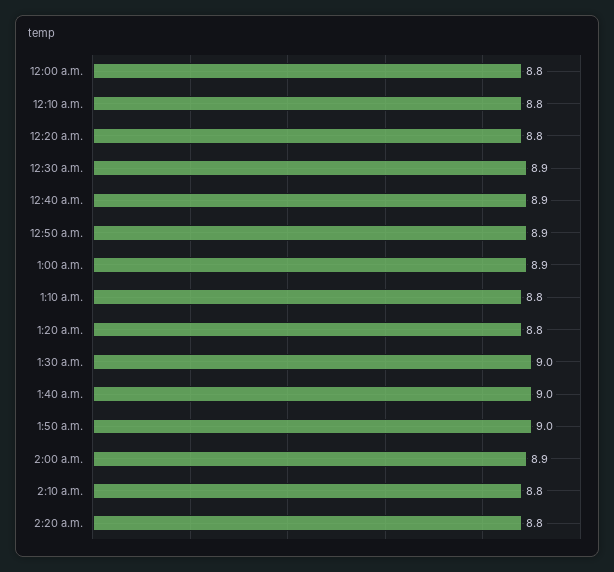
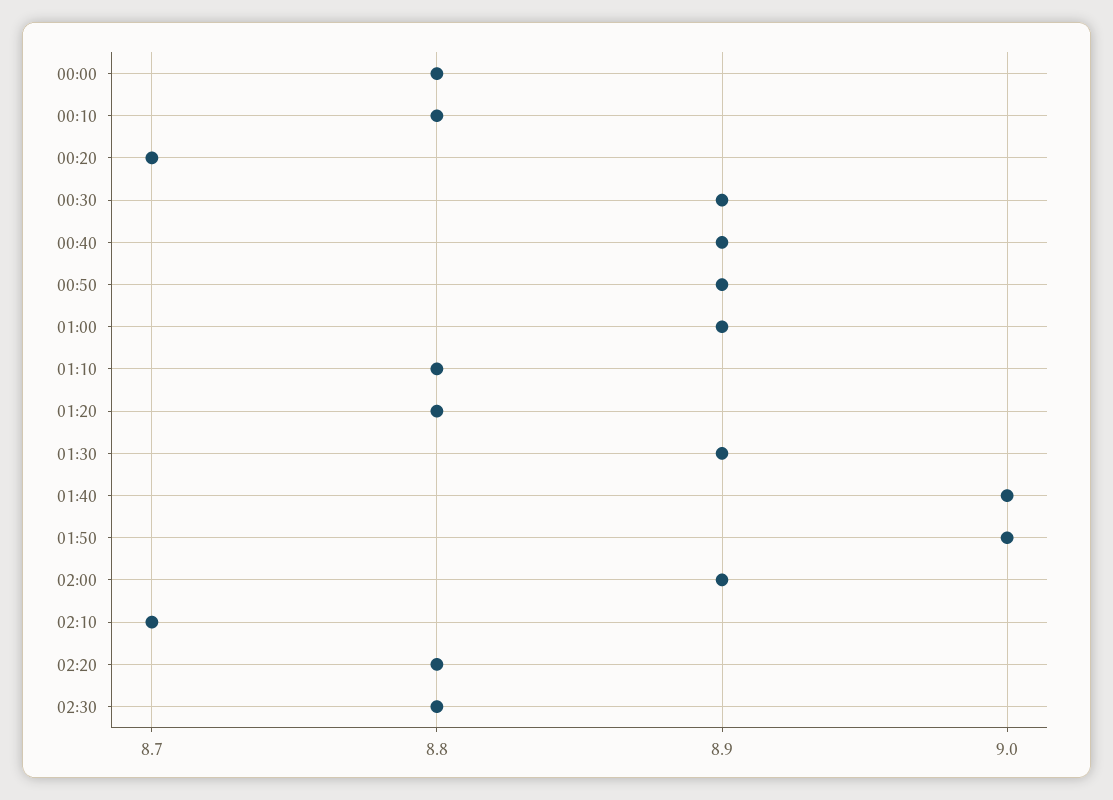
12:20 a.m.: 8.8 -> 8.7
1:30 a.m.: 9 -> 8.9
2:10 a.m.: 8.8 -> 8.7
02:30: none -> 8.8

